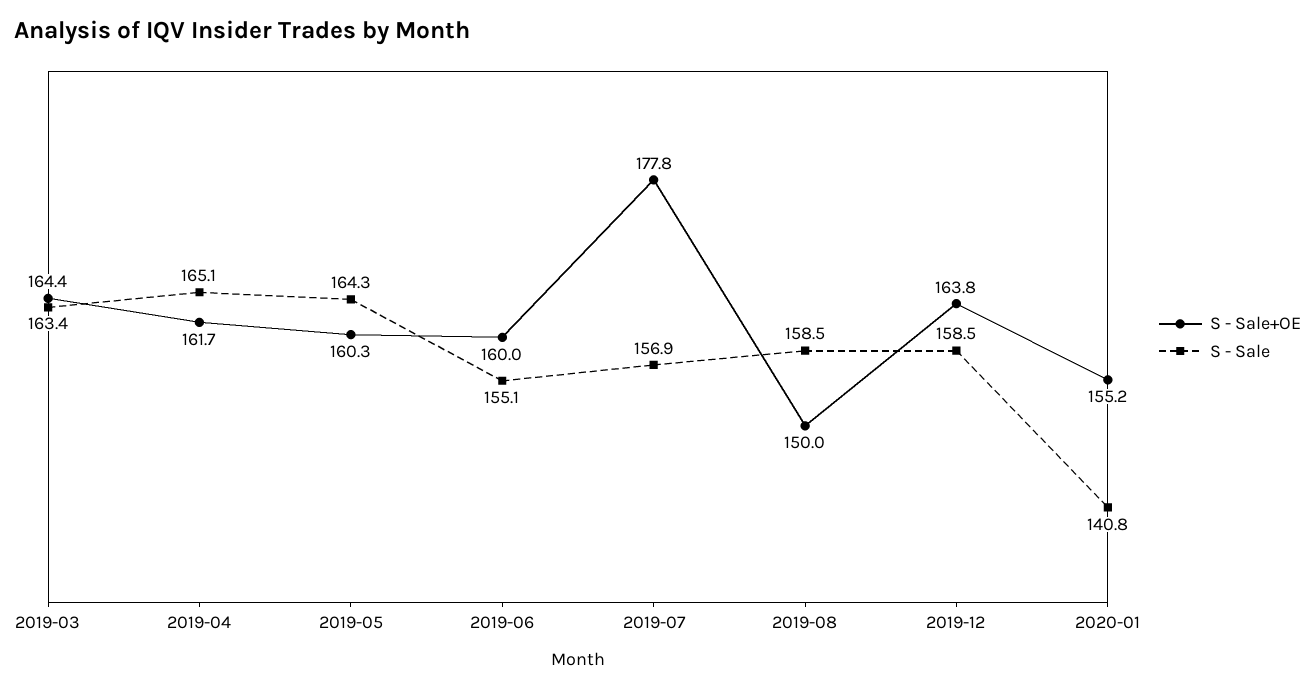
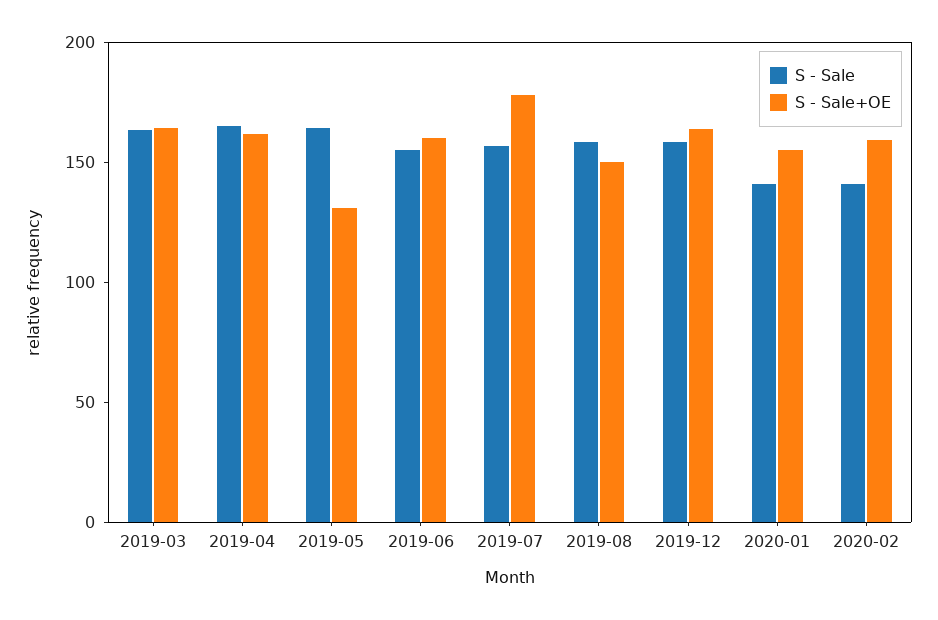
S - Sale+OE, 2019-05: 160.3 -> 130
S - Sale, 2020-02: none -> 140
S - Sale+OE, 2020-02: none -> 160

